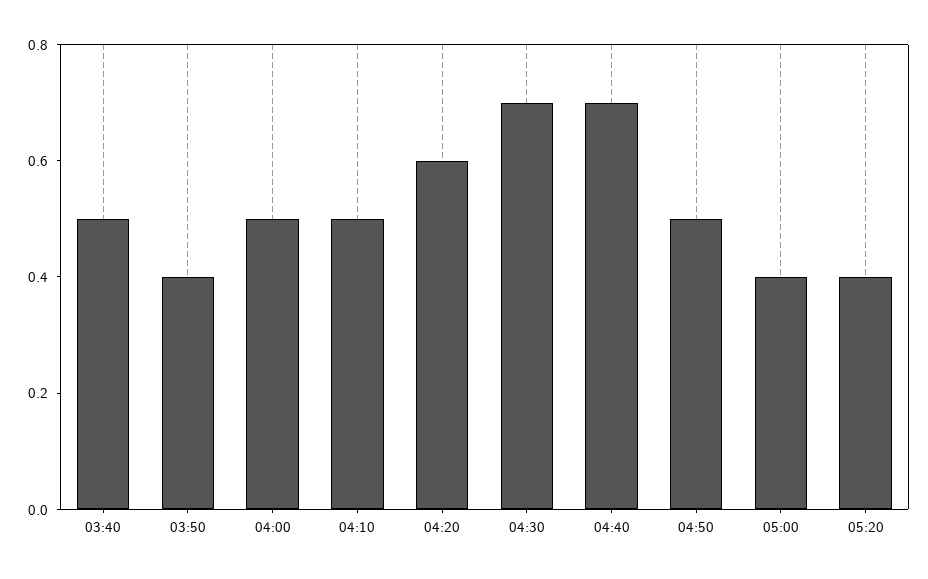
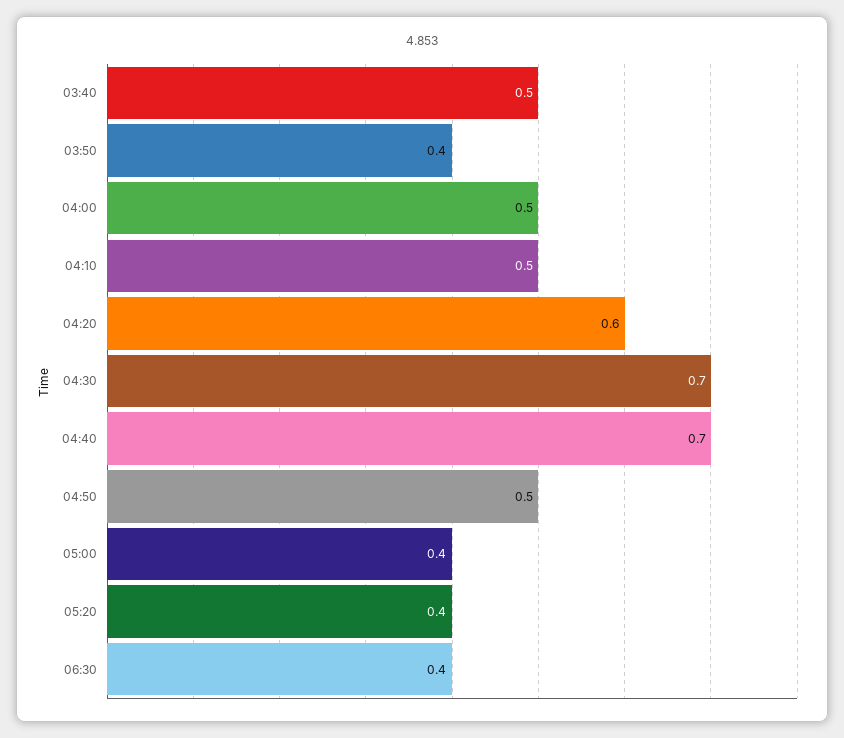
06:30: none -> 0.4

